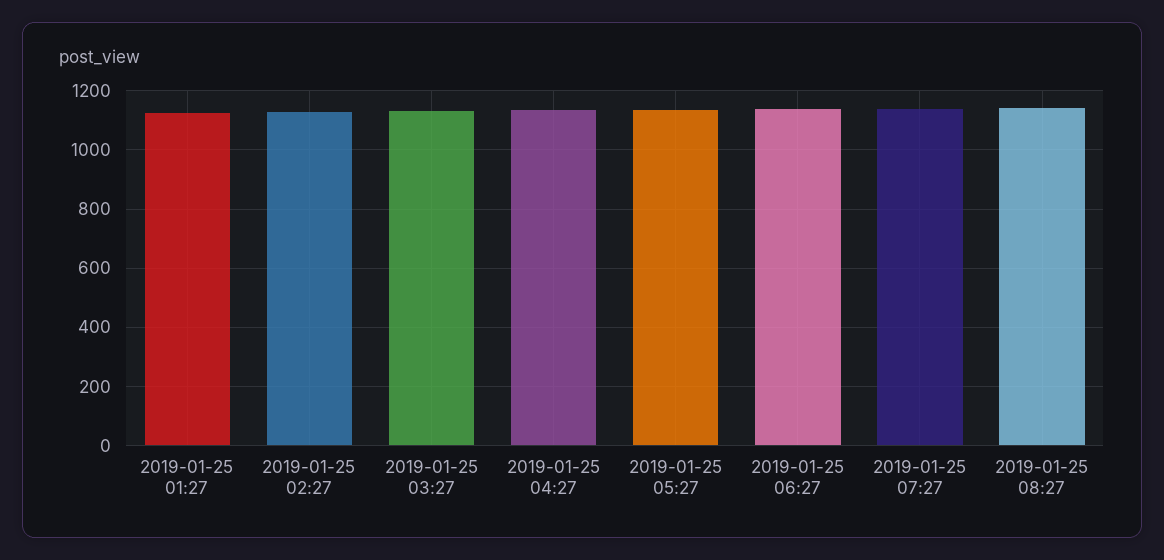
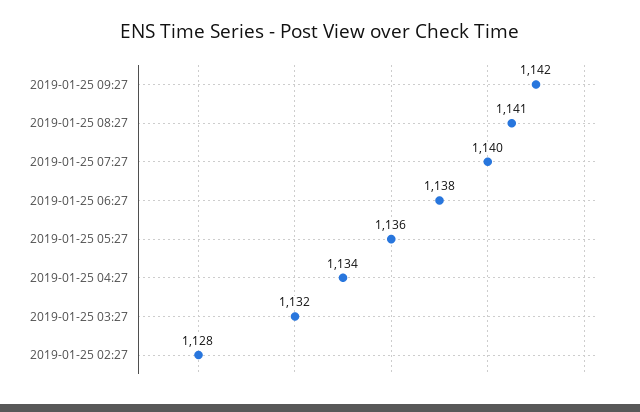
2019-01-25 01:27: 1125 -> none
2019-01-25 09:27: none -> 1142

